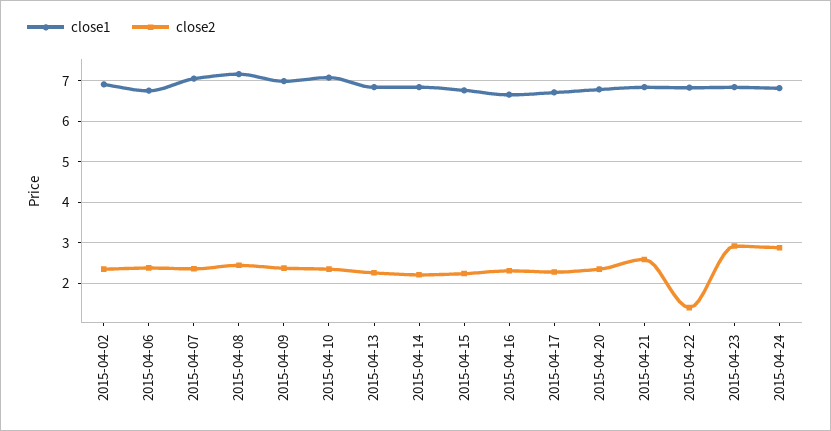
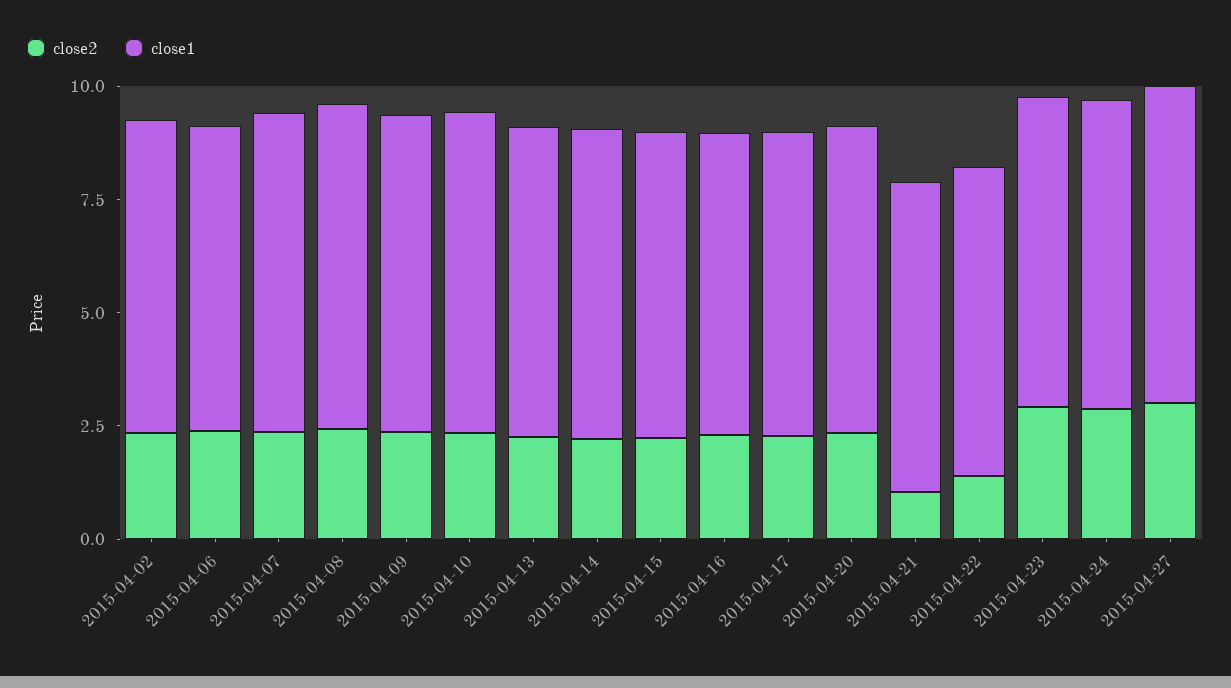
close2, 2015-04-21: 2.6 -> 1
close2, 2015-04-27: none -> 3
close1, 2015-04-27: none -> 7

